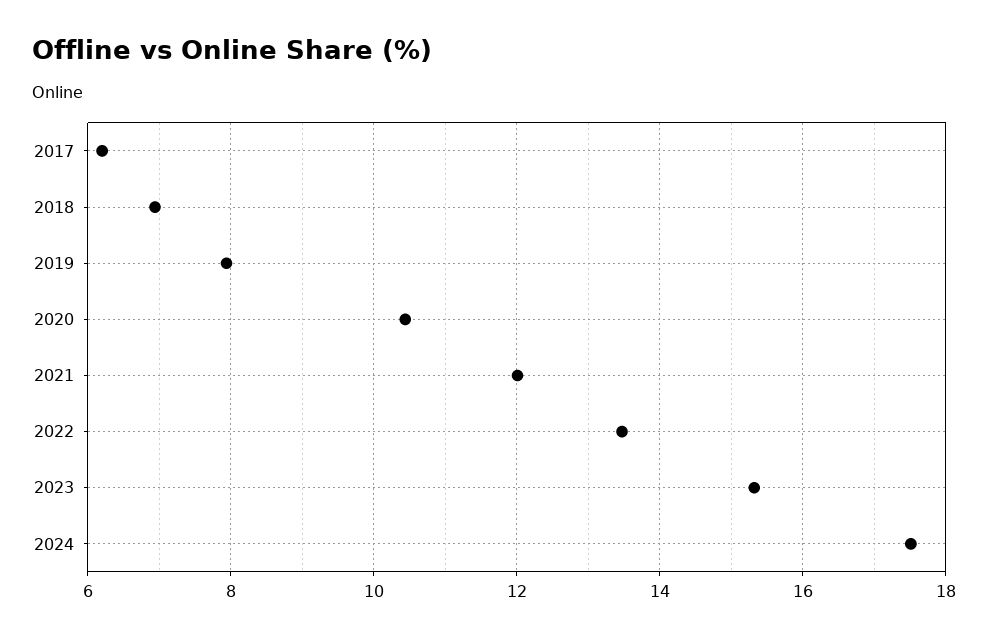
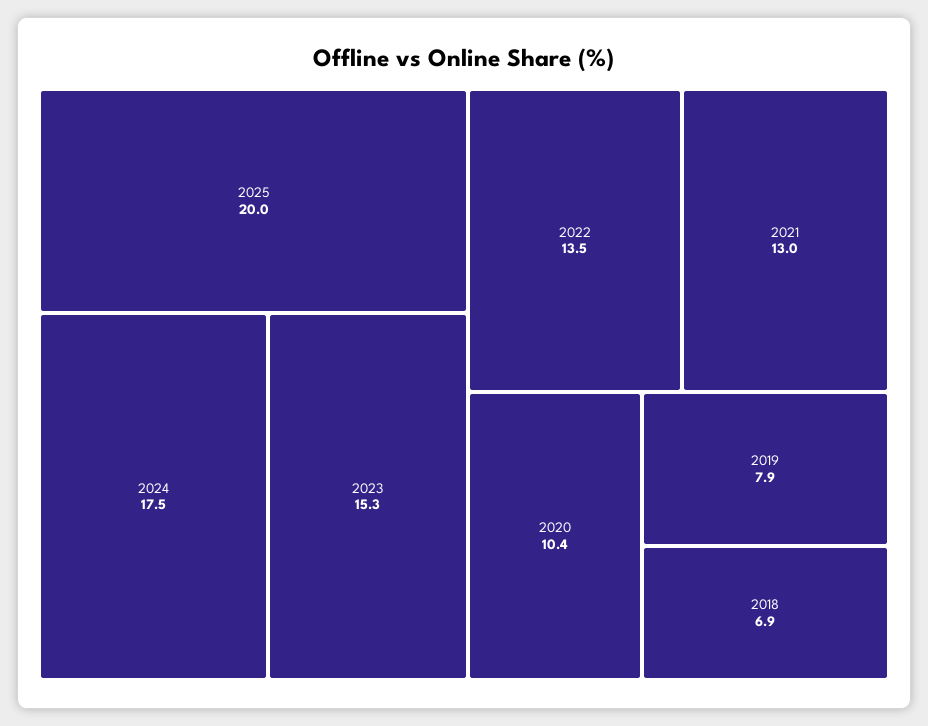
2017: 6.2 -> none
2021: 12 -> 13
2025: none -> 20

